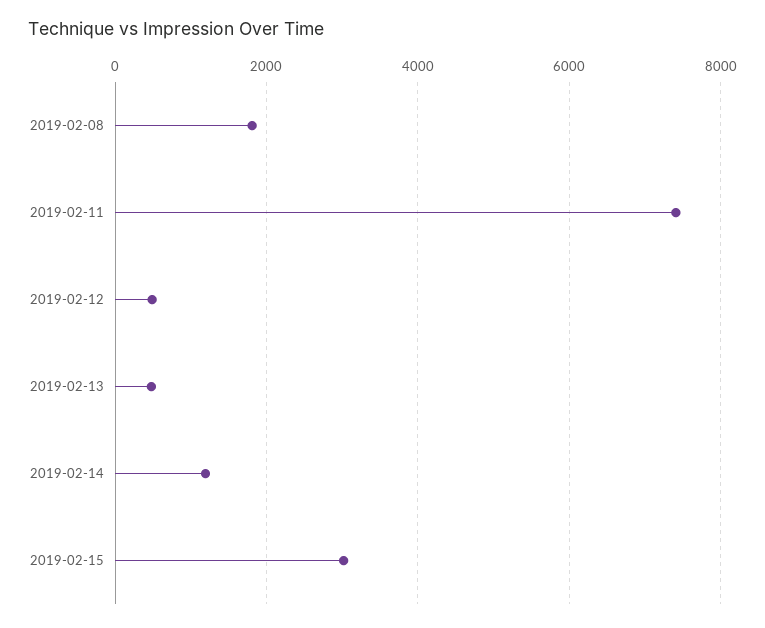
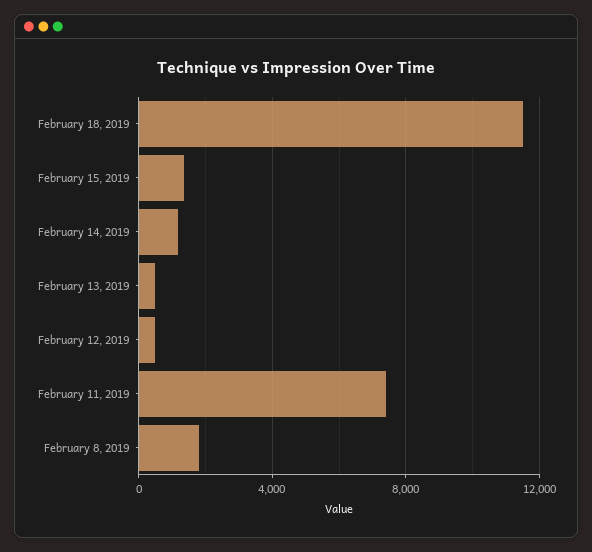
2019-02-15: 3000 -> 1500
February 18, 2019: none -> 11500

